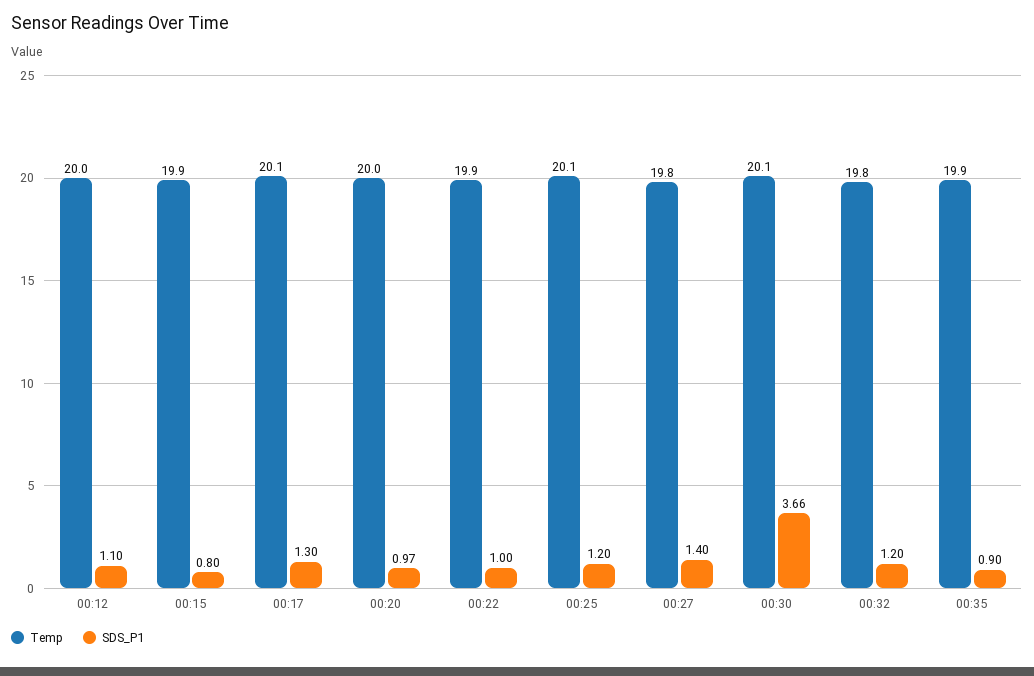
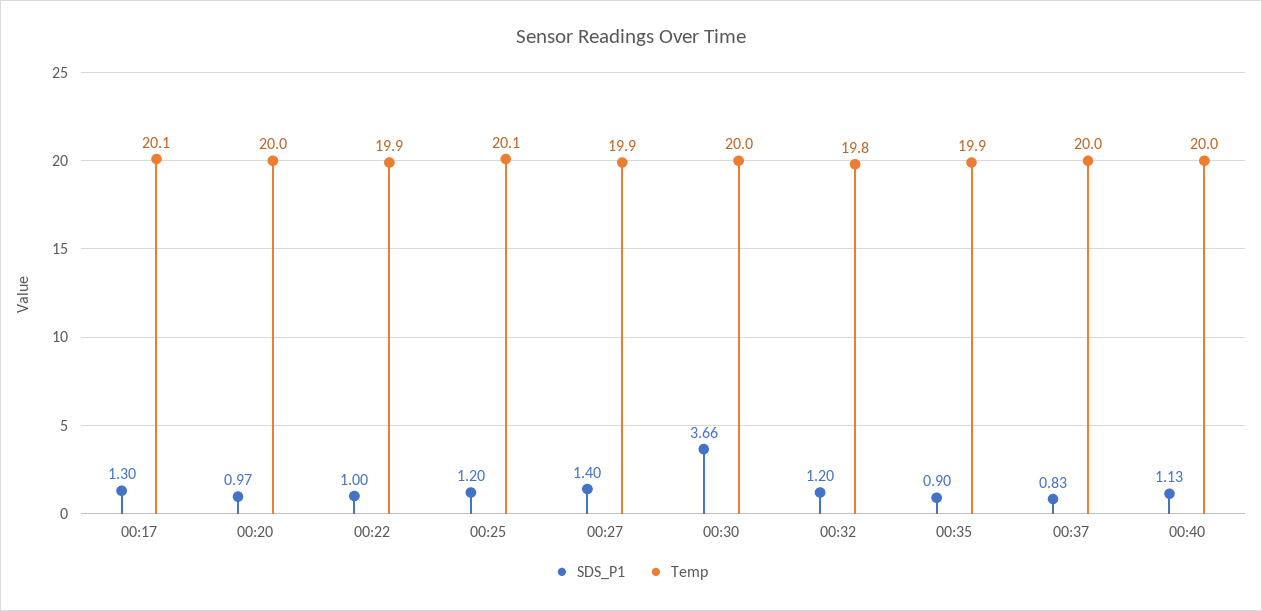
Temp, 00:12: 20 -> none
SDS_P1, 00:12: 1.1 -> none
Temp, 00:15: 19.9 -> none
SDS_P1, 00:15: 0.8 -> none
Temp, 00:27: 19.8 -> 19.9
Temp, 00:30: 20.1 -> 20
SDS_P1, 00:37: none -> 0.83
Temp, 00:37: none -> 20
SDS_P1, 00:40: none -> 1.13
Temp, 00:40: none -> 20

